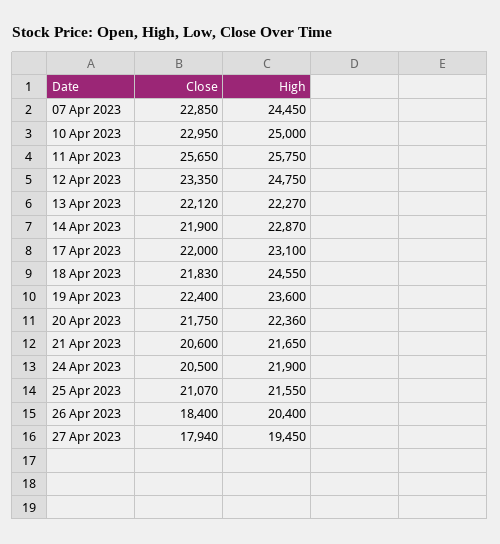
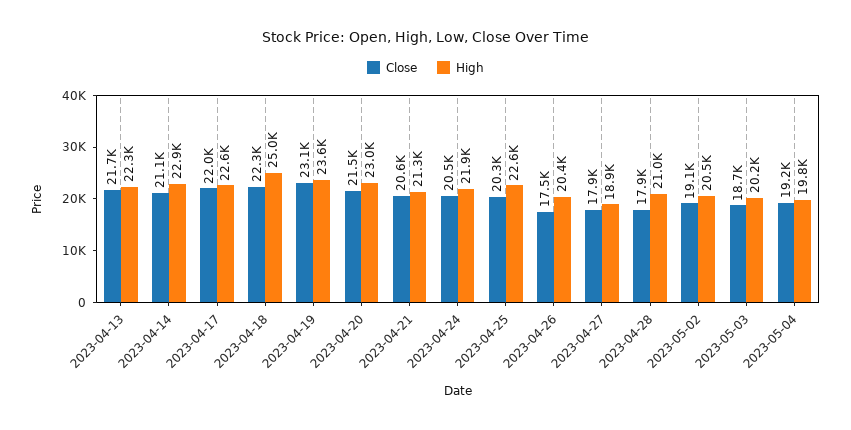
Close, 07 Apr 2023: 22850 -> none
High, 07 Apr 2023: 24450 -> none
Close, 10 Apr 2023: 22950 -> none
High, 10 Apr 2023: 25000 -> none
Close, 11 Apr 2023: 25650 -> none
High, 11 Apr 2023: 25750 -> none
Close, 12 Apr 2023: 23350 -> none
High, 12 Apr 2023: 24750 -> none
Close, 13 Apr 2023: 22120 -> 21700
Close, 14 Apr 2023: 21900 -> 21100
High, 17 Apr 2023: 23100 -> 22600
Close, 18 Apr 2023: 21830 -> 22300
High, 18 Apr 2023: 24550 -> 25000
Close, 19 Apr 2023: 22400 -> 23100
Close, 20 Apr 2023: 21750 -> 21500
High, 20 Apr 2023: 22360 -> 23000
High, 21 Apr 2023: 21650 -> 21300
Close, 25 Apr 2023: 21070 -> 20300
High, 25 Apr 2023: 21550 -> 22600
Close, 26 Apr 2023: 18400 -> 17500
High, 27 Apr 2023: 19450 -> 18900
Close, 2023-04-28: none -> 17900
High, 2023-04-28: none -> 21000
Close, 2023-05-02: none -> 19100
High, 2023-05-02: none -> 20500
Close, 2023-05-03: none -> 18700
High, 2023-05-03: none -> 20200
Close, 2023-05-04: none -> 19200
High, 2023-05-04: none -> 19800

